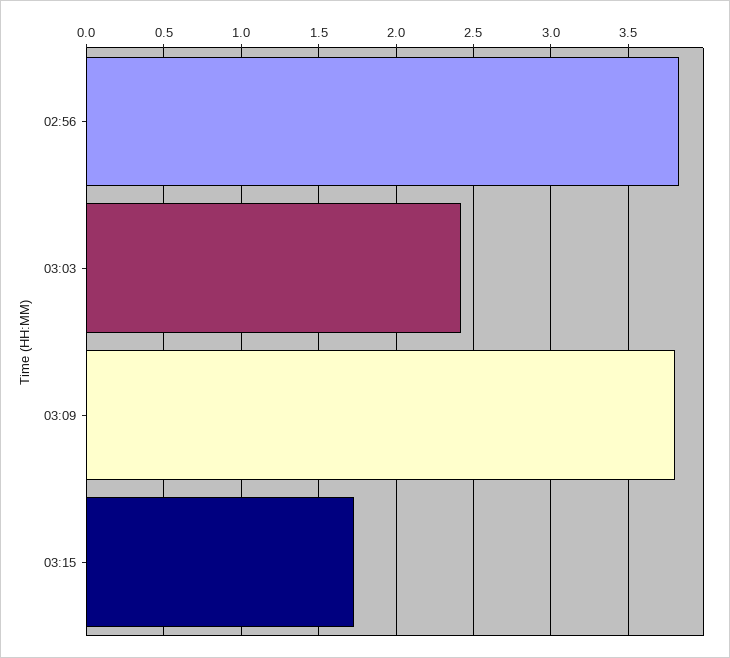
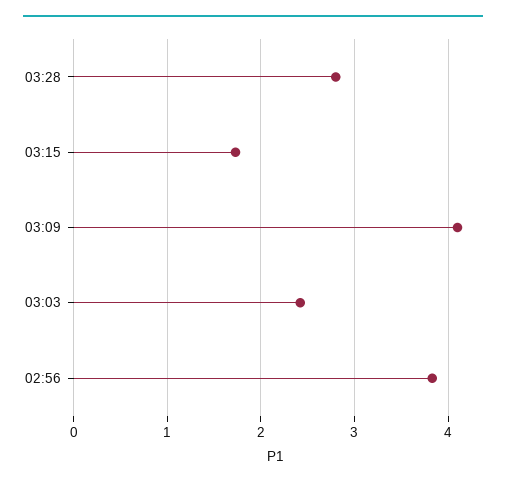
03:09: 3.8 -> 4.1
03:28: none -> 2.8

